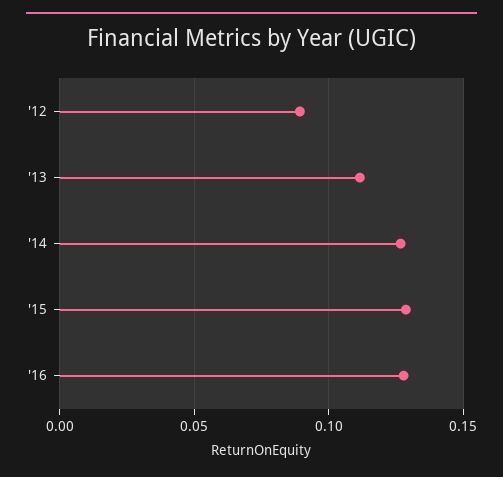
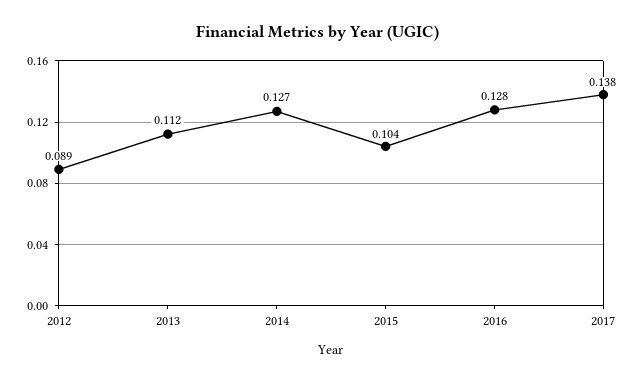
'15: 0.13 -> 0.104
2017: none -> 0.138

